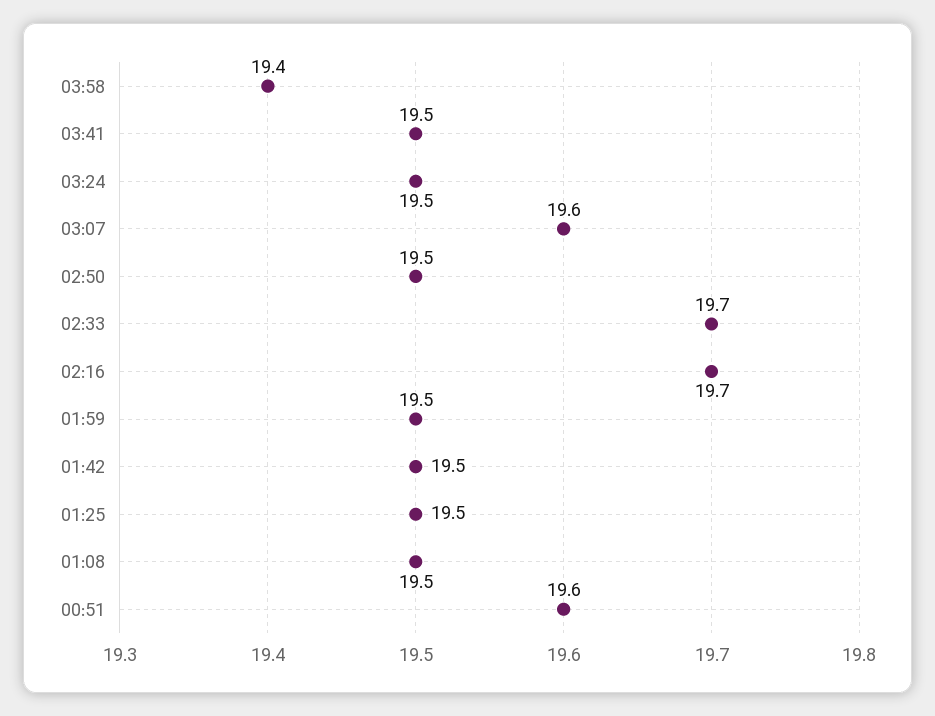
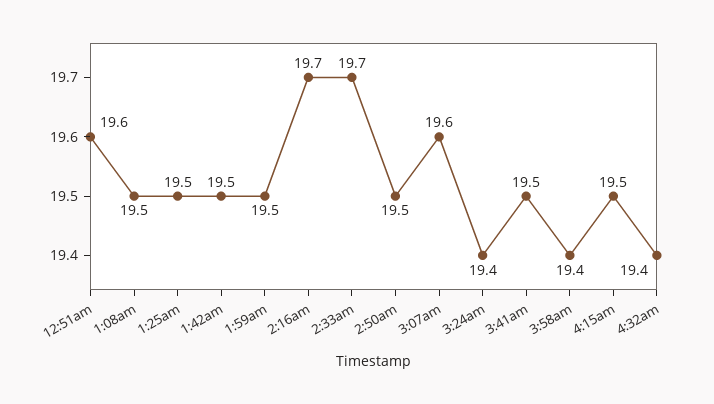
03:24: 19.5 -> 19.4
4:15am: none -> 19.5
4:32am: none -> 19.4

